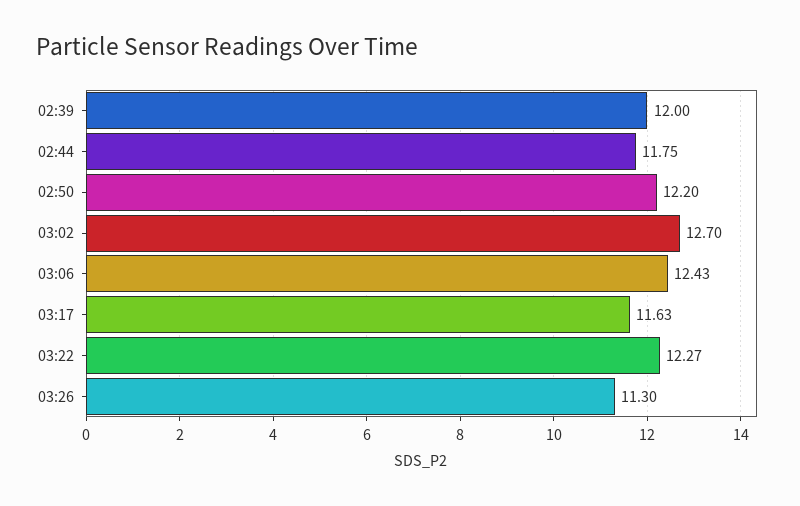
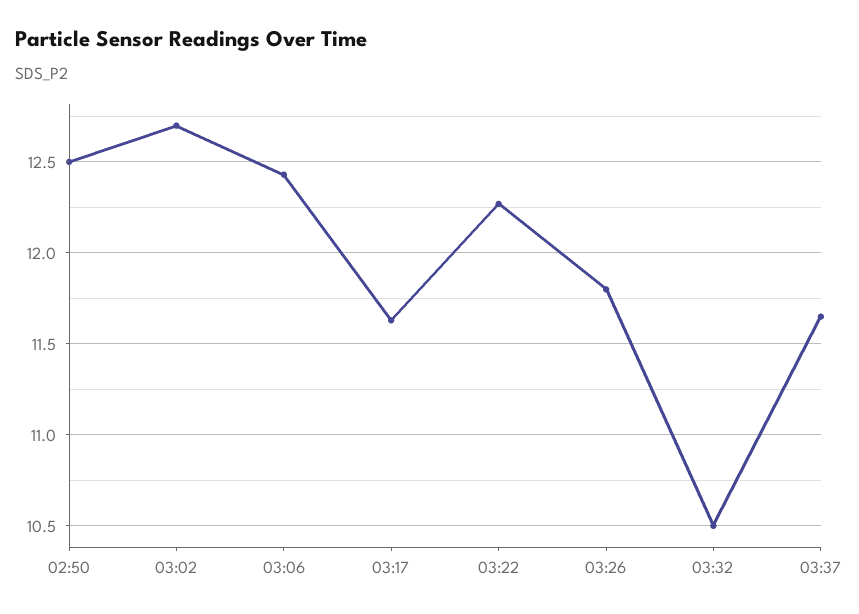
02:39: 12 -> none
02:44: 11.75 -> none
02:50: 12.2 -> 12.5
03:26: 11.3 -> 11.8
03:32: none -> 10.5
03:37: none -> 11.65

